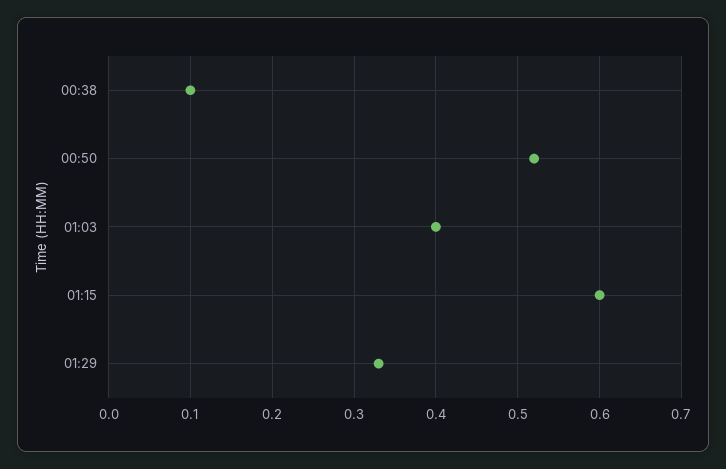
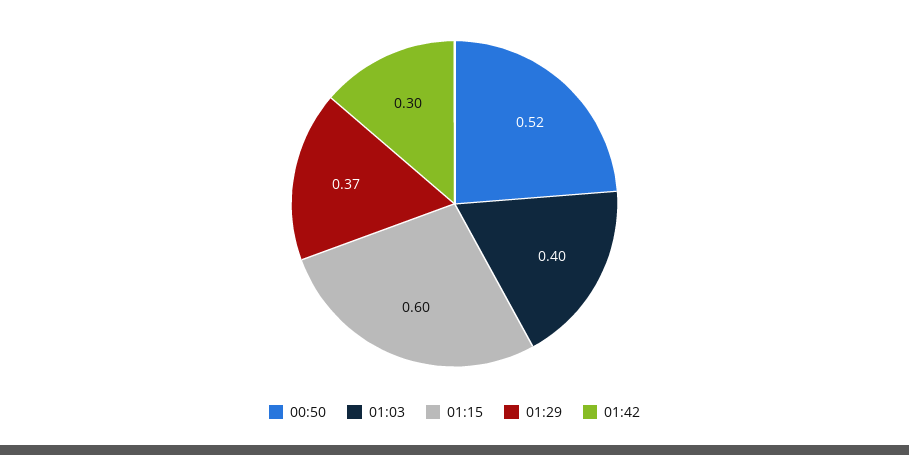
00:38: 0.1 -> none
01:29: 0.33 -> 0.37
01:42: none -> 0.3

